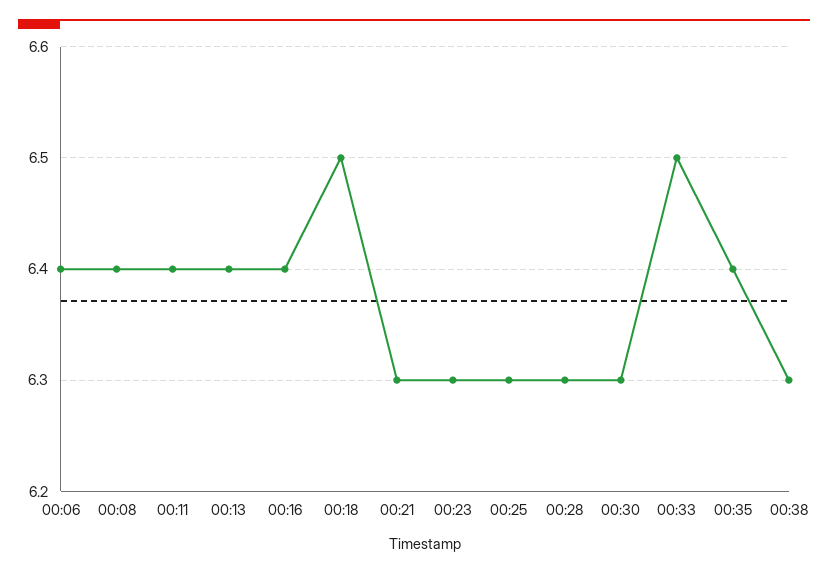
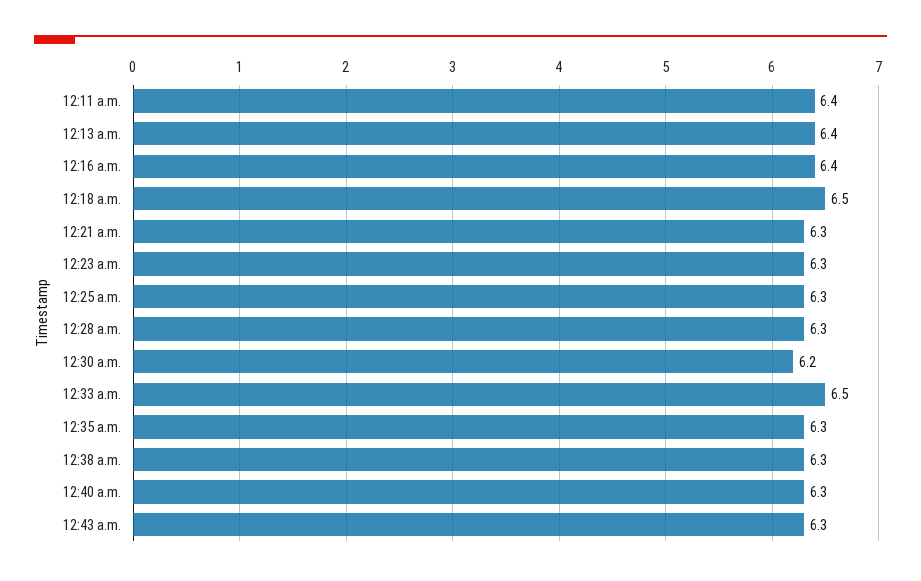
00:06: 6.4 -> none
00:08: 6.4 -> none
00:30: 6.3 -> 6.2
00:35: 6.4 -> 6.3
12:40 a.m.: none -> 6.3
12:43 a.m.: none -> 6.3

